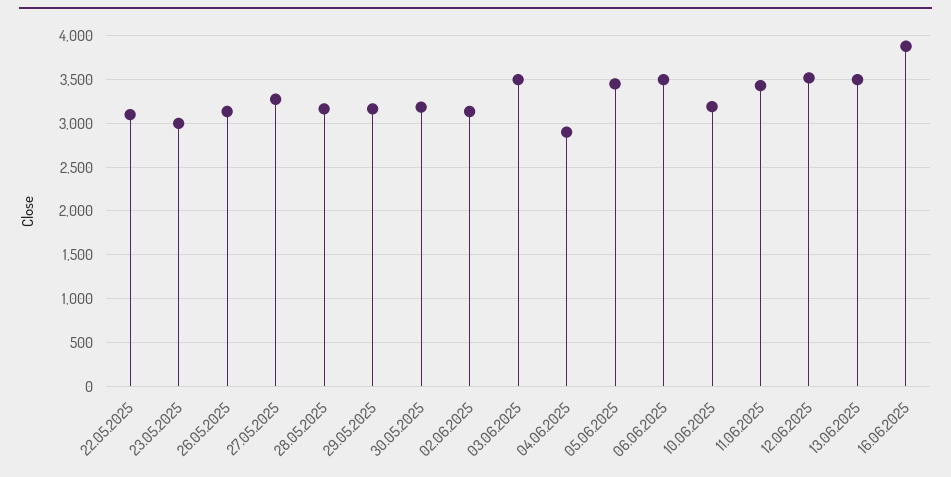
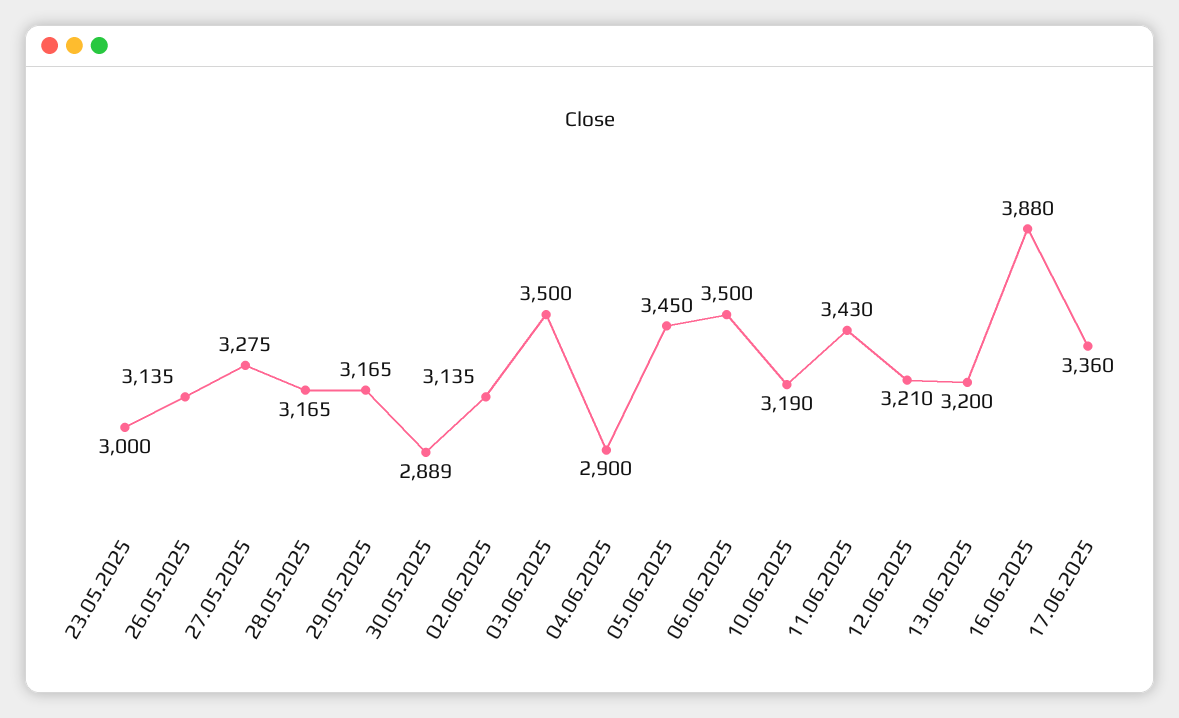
22.05.2025: 3100 -> none
30.05.2025: 3200 -> 2889
12.06.2025: 3500 -> 3210
13.06.2025: 3500 -> 3200
17.06.2025: none -> 3360

